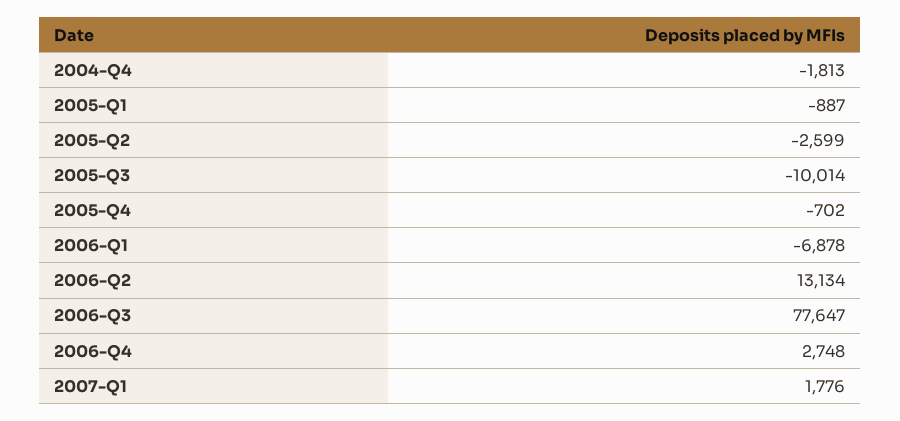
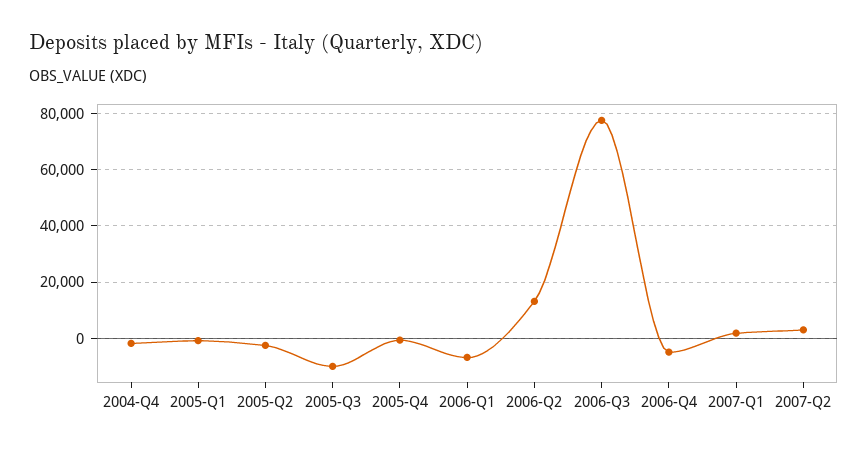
2006-Q4: 2748 -> -5000
2007-Q2: none -> 2500

